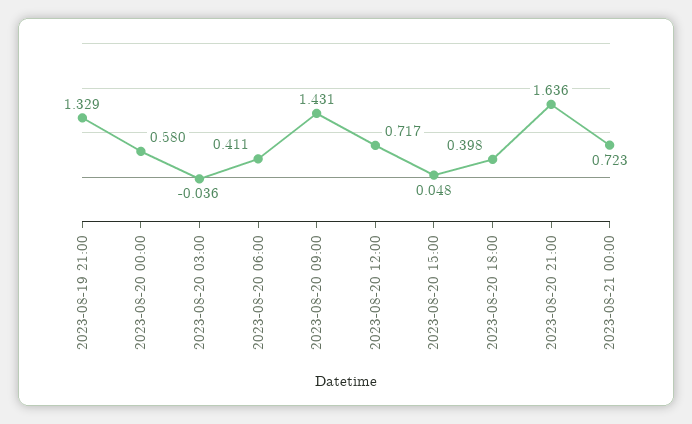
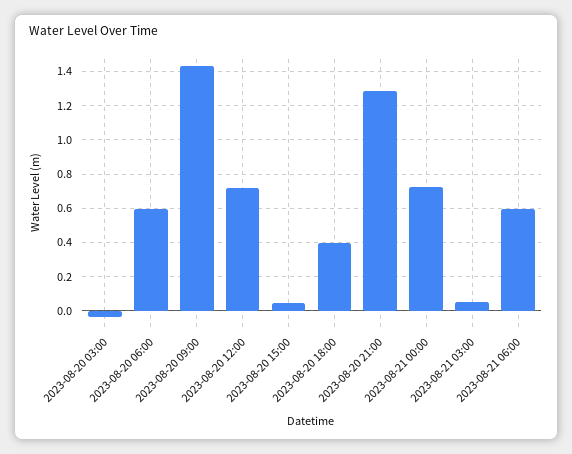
2023-08-19 21:00: 1.329 -> none
2023-08-20 00:00: 0.58 -> none
2023-08-20 06:00: 0.411 -> 0.6
2023-08-20 21:00: 1.636 -> 1.3
2023-08-21 03:00: none -> 0.05
2023-08-21 06:00: none -> 0.6

